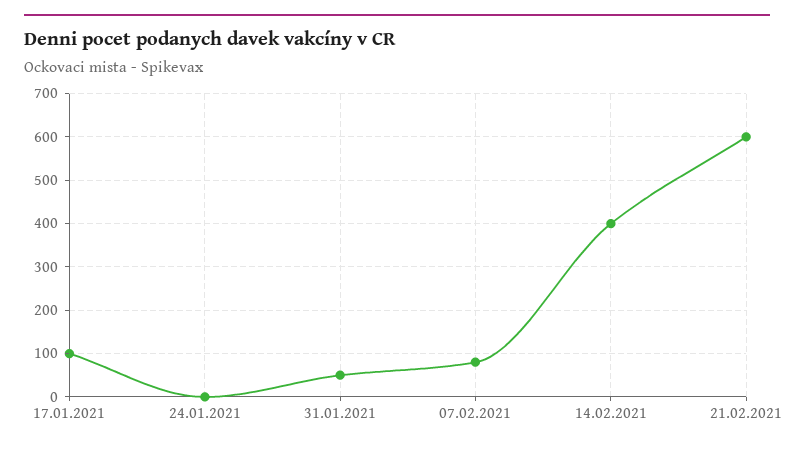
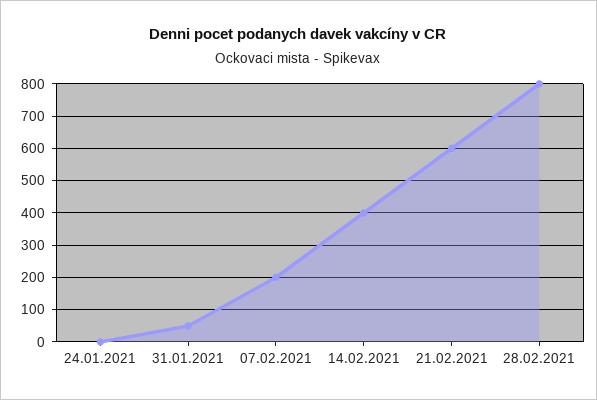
17.01.2021: 100 -> none
07.02.2021: 80 -> 200
28.02.2021: none -> 800

